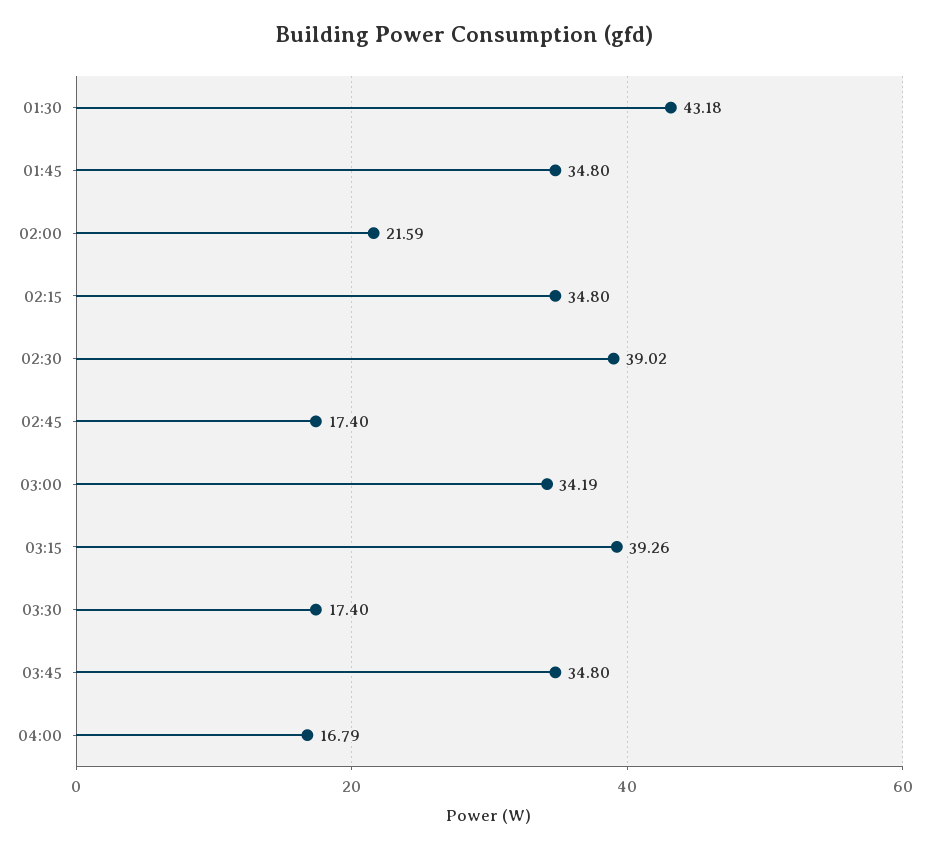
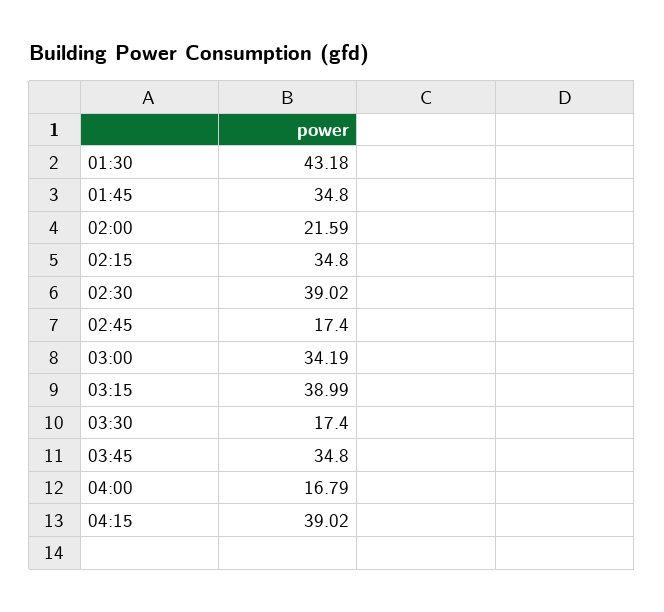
03:15: 39.26 -> 38.99
04:15: none -> 39.02

